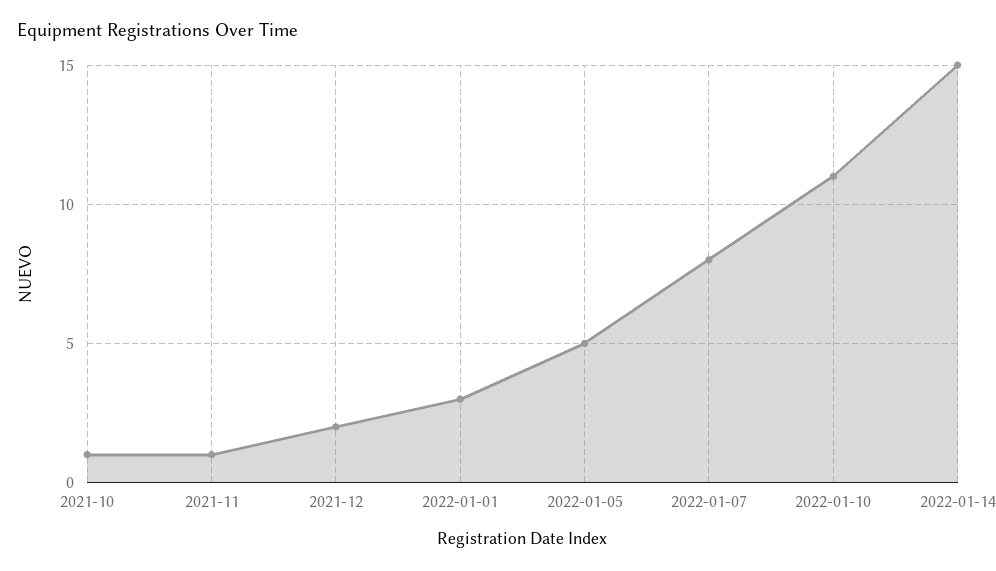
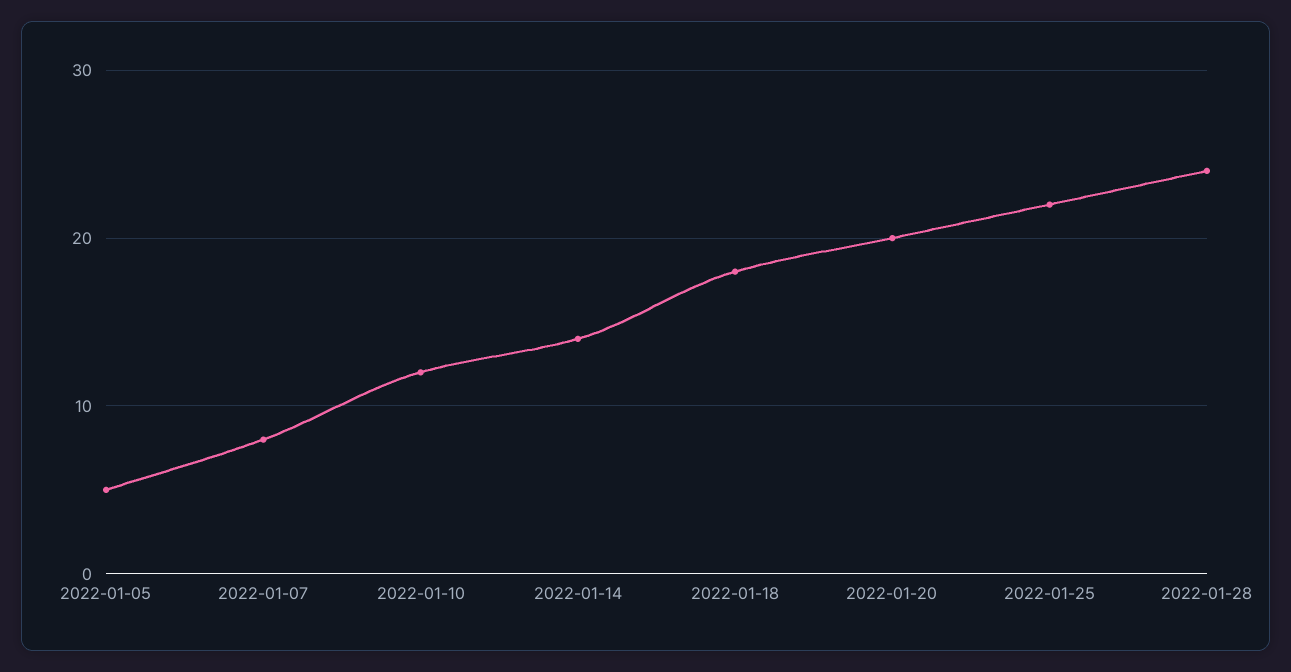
2021-10: 1 -> none
2021-11: 1 -> none
2021-12: 2 -> none
2022-01-01: 3 -> none
2022-01-10: 11 -> 12
2022-01-14: 15 -> 14
2022-01-18: none -> 18
2022-01-20: none -> 20
2022-01-25: none -> 22
2022-01-28: none -> 24

